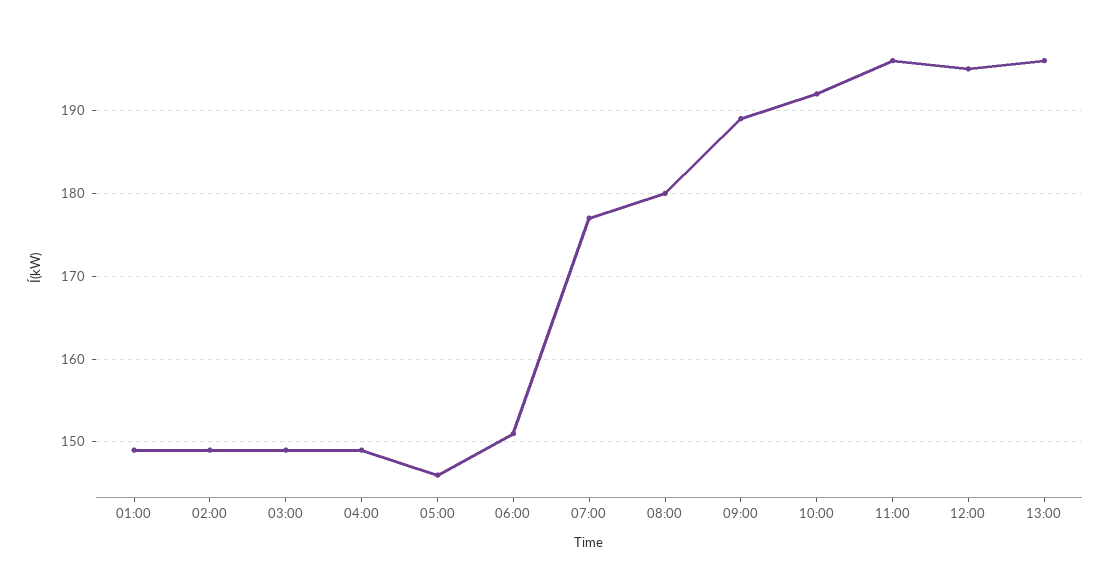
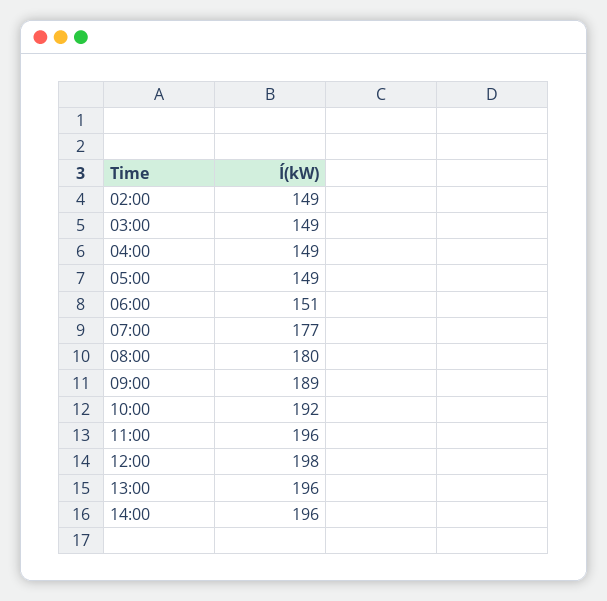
01:00: 149 -> none
05:00: 146 -> 149
12:00: 195 -> 198
14:00: none -> 196

